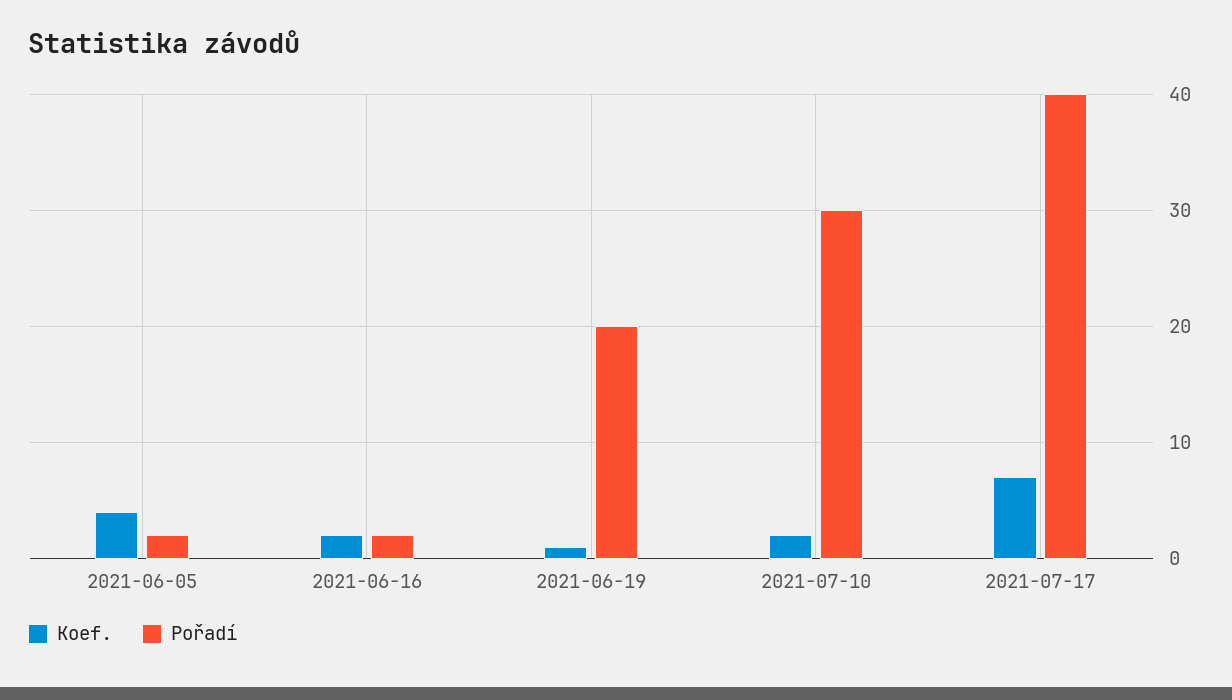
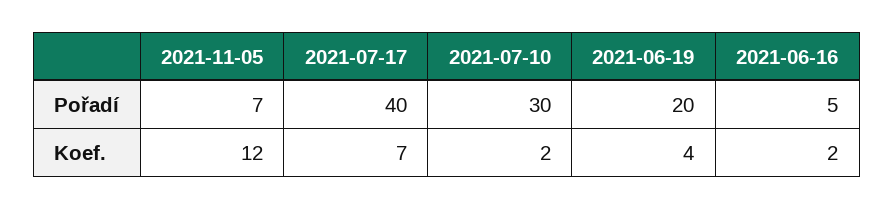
Koef., 2021-06-05: 4 -> none
Pořadí, 2021-06-05: 2 -> none
Pořadí, 2021-06-16: 2 -> 5
Koef., 2021-06-19: 1 -> 4
Pořadí, 2021-11-05: none -> 7
Koef., 2021-11-05: none -> 12

